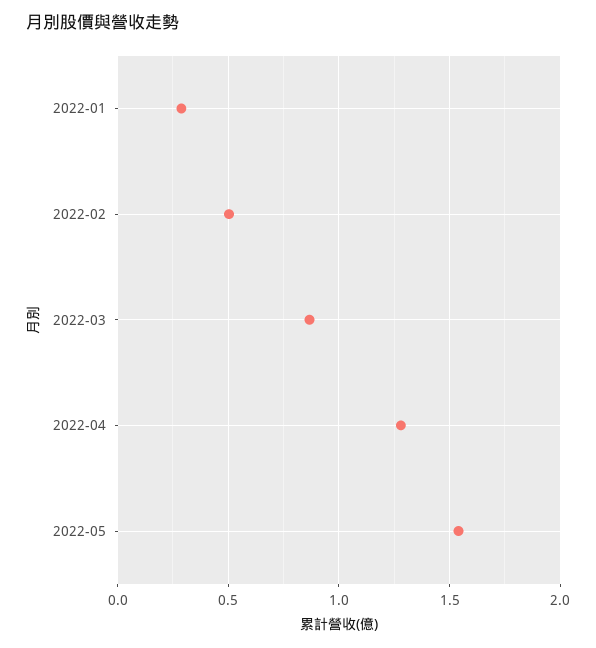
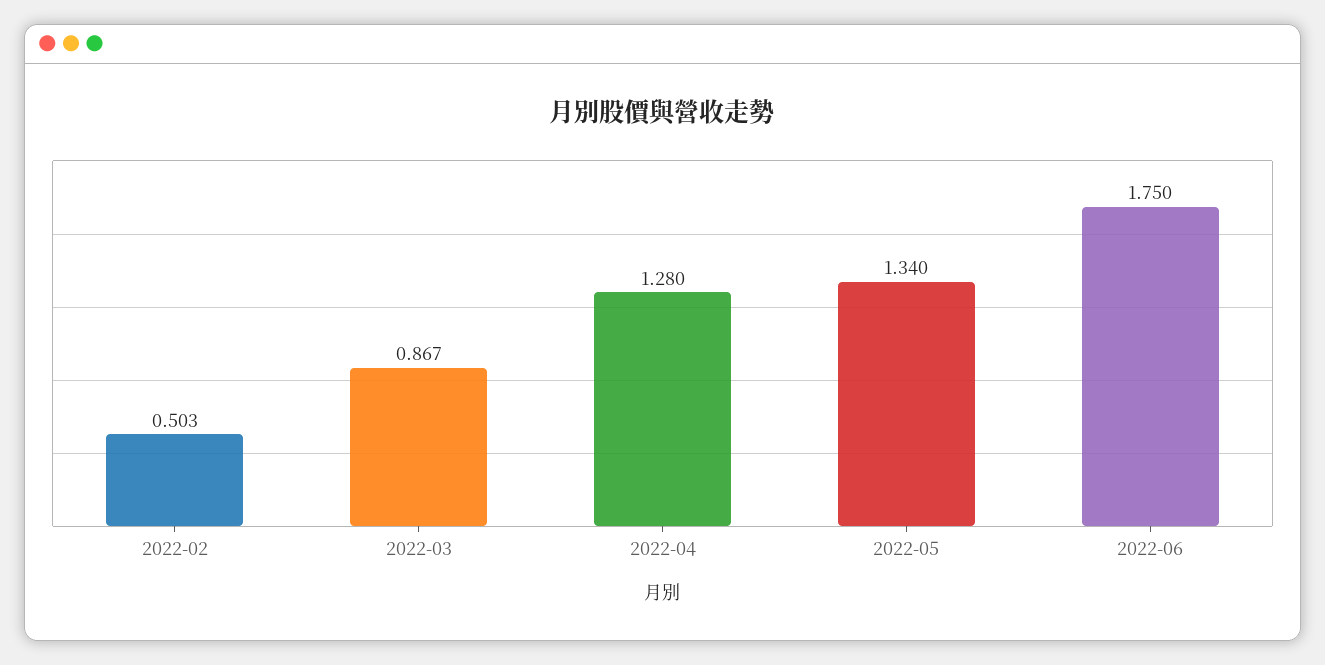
2022-01: 0.3 -> none
2022-05: 1.55 -> 1.34
2022-06: none -> 1.75

